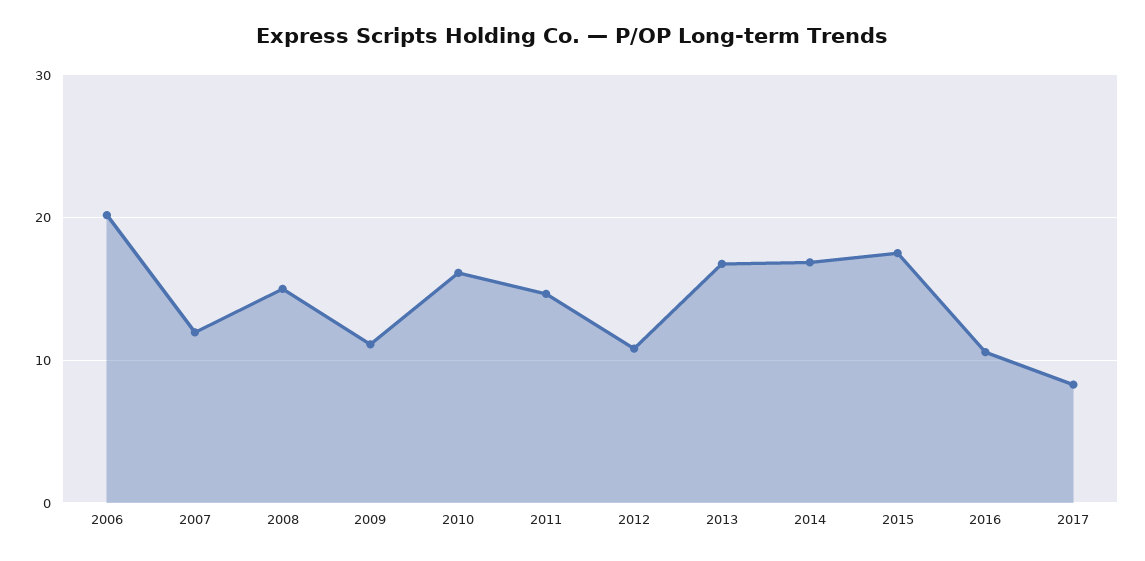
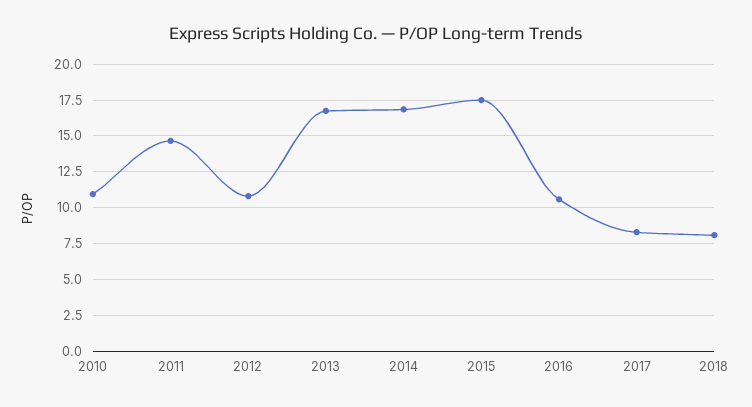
2006: 20 -> none
2007: 12 -> none
2008: 15 -> none
2009: 11 -> none
2010: 16 -> 11
2018: none -> 8

